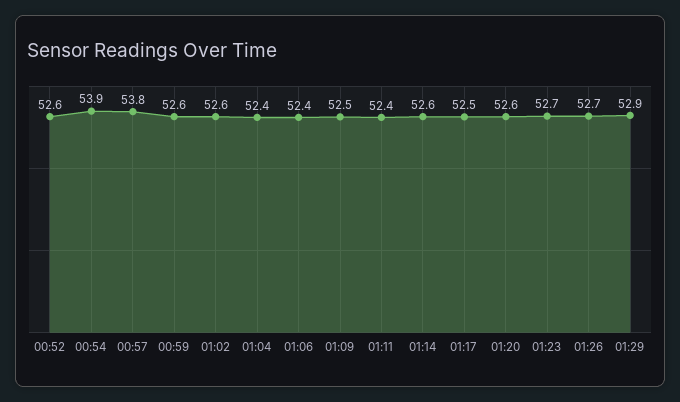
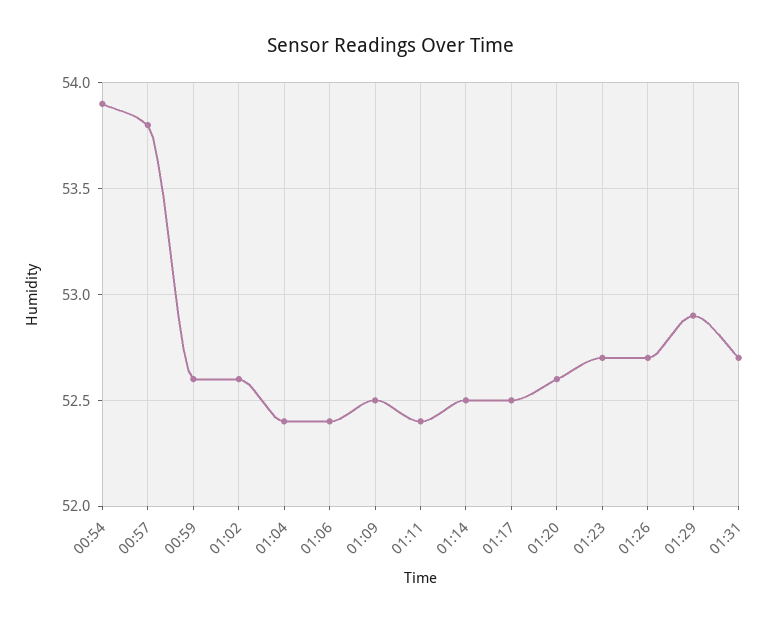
00:52: 52.6 -> none
01:14: 52.6 -> 52.5
01:31: none -> 52.7

